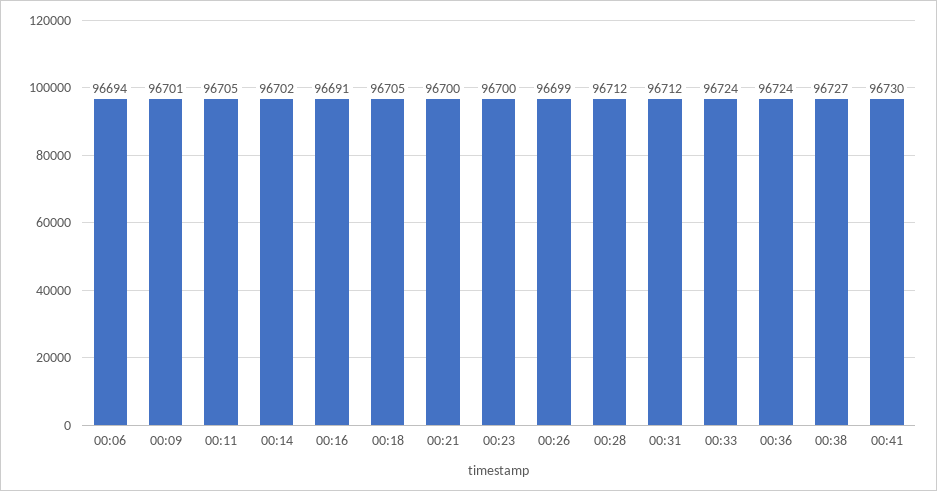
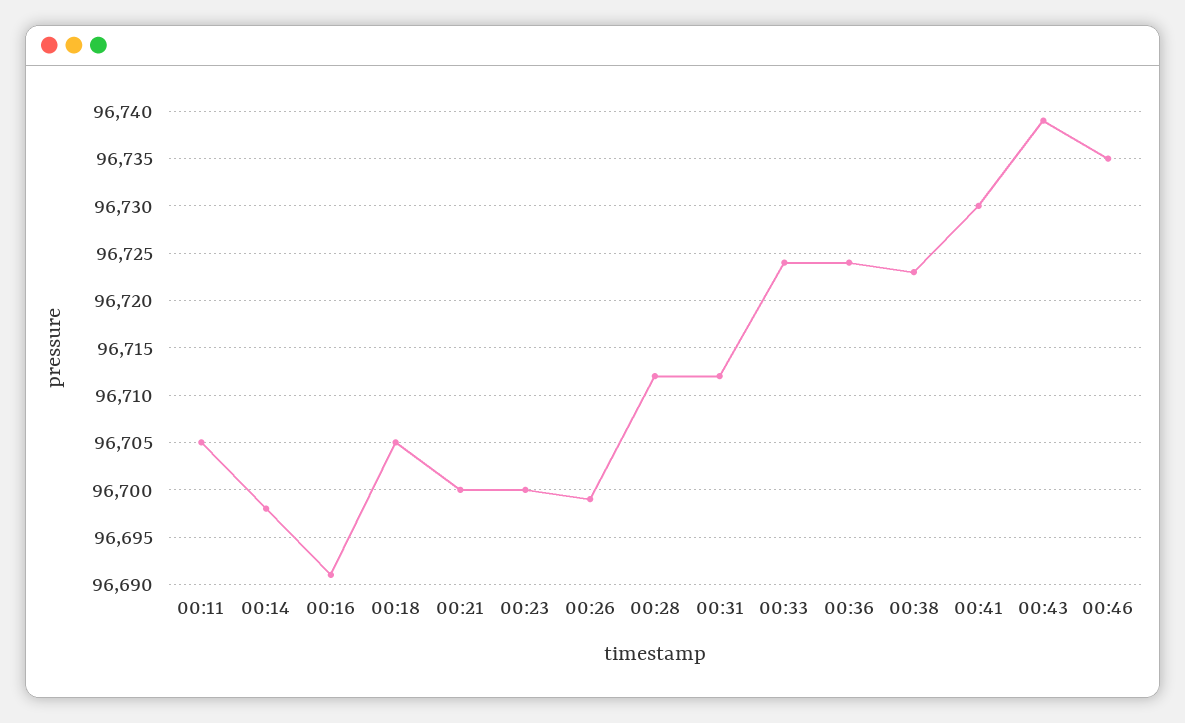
00:06: 96694 -> none
00:09: 96701 -> none
00:14: 96702 -> 96698
00:38: 96727 -> 96723
00:43: none -> 96739
00:46: none -> 96735

